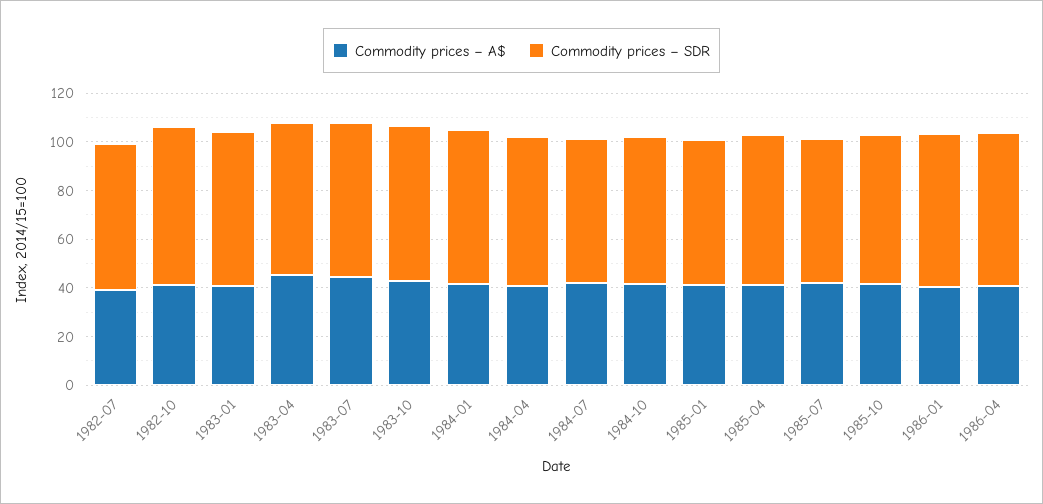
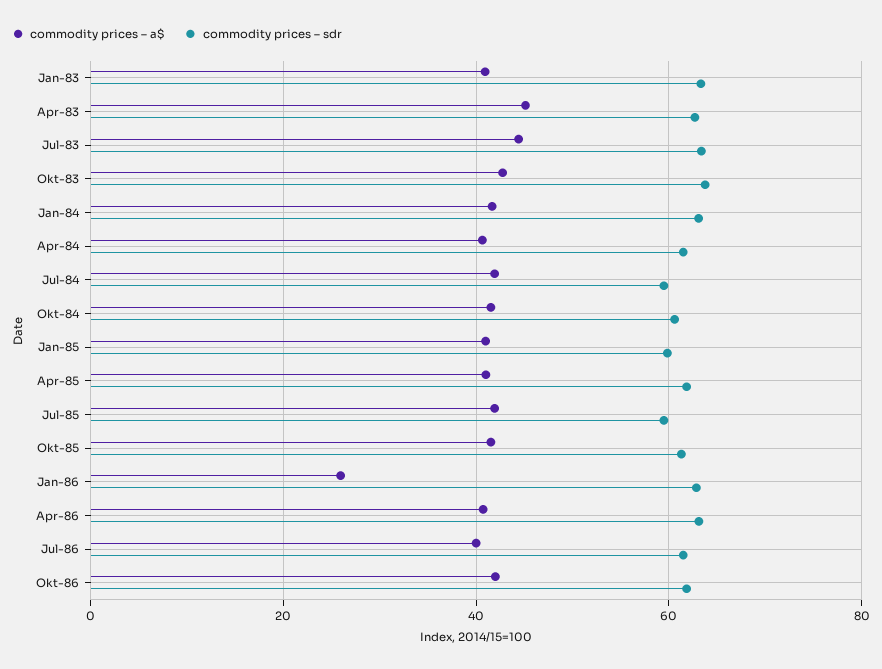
Commodity prices – A$, 1982-07: 40 -> none
Commodity prices – SDR, 1982-07: 60 -> none
Commodity prices – A$, 1982-10: 40 -> none
Commodity prices – SDR, 1982-10: 65 -> none
Commodity prices – A$, 1986-01: 40 -> 26
Commodity prices – A$, Jul-86: none -> 40
Commodity prices – SDR, Jul-86: none -> 62
Commodity prices – A$, Okt-86: none -> 42
Commodity prices – SDR, Okt-86: none -> 62

